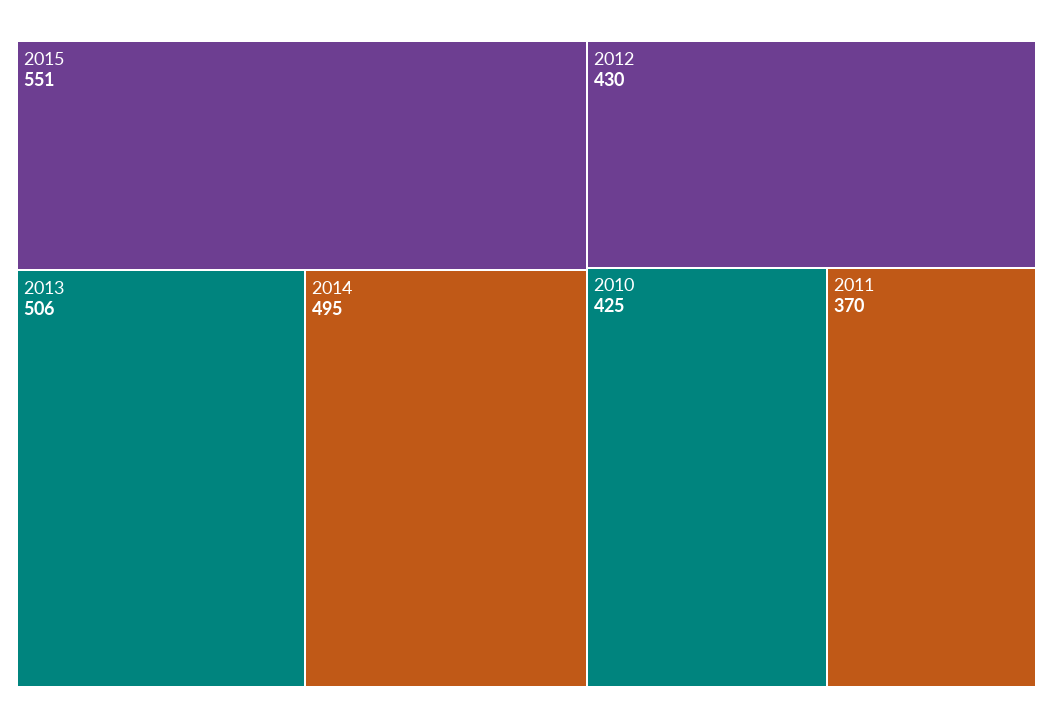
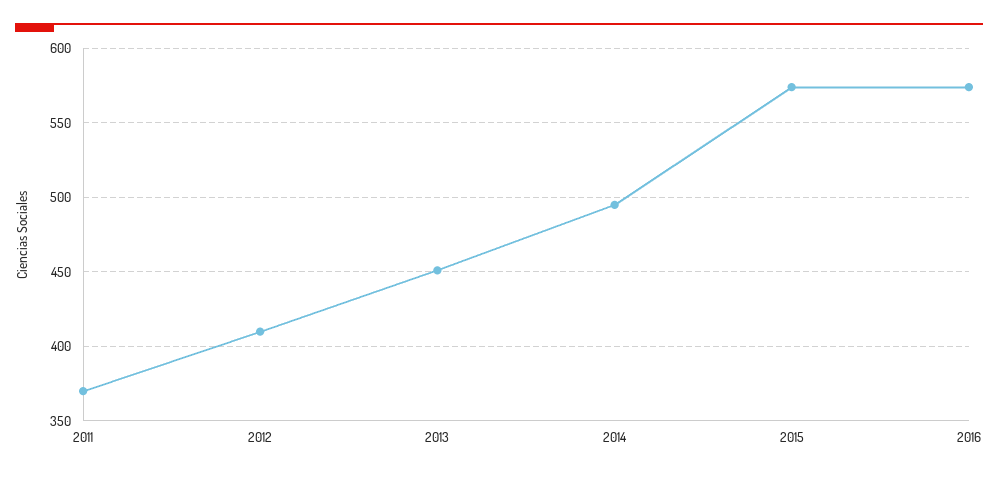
2015: 551 -> 575
2013: 506 -> 450
2012: 430 -> 410
2010: 425 -> none
2016: none -> 575

